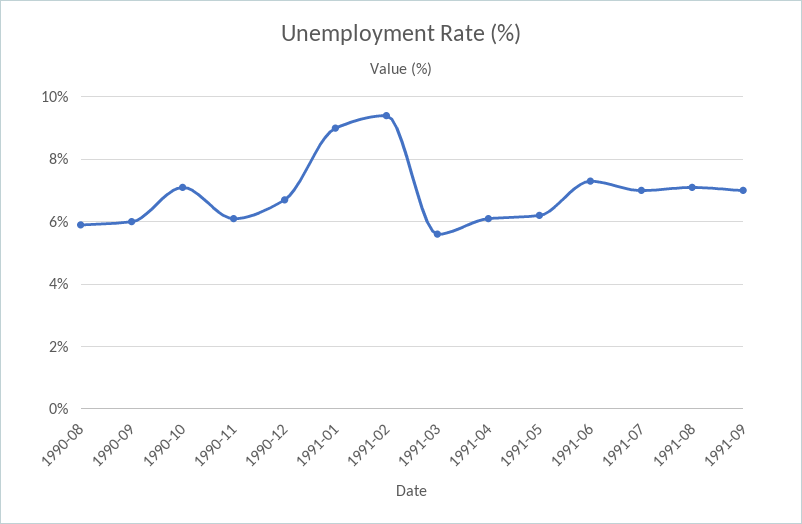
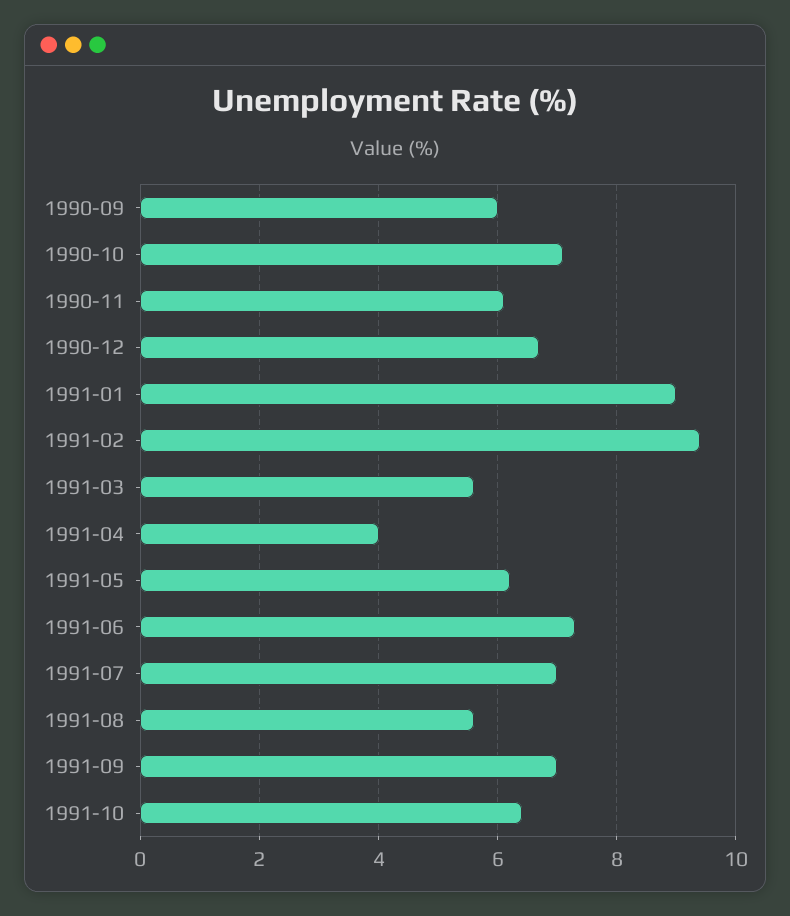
1990-08: 6 -> none
1991-04: 6 -> 4
1991-08: 7 -> 5.5
1991-10: none -> 6.5

